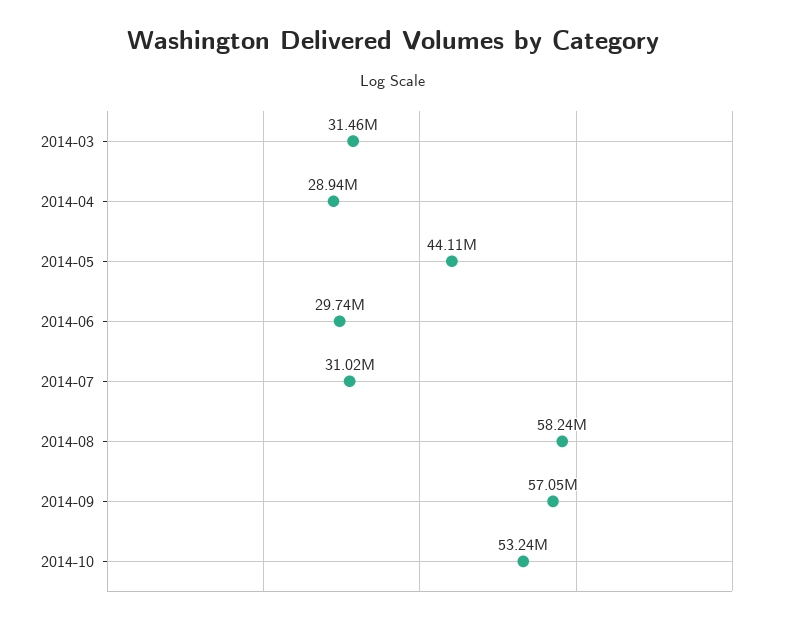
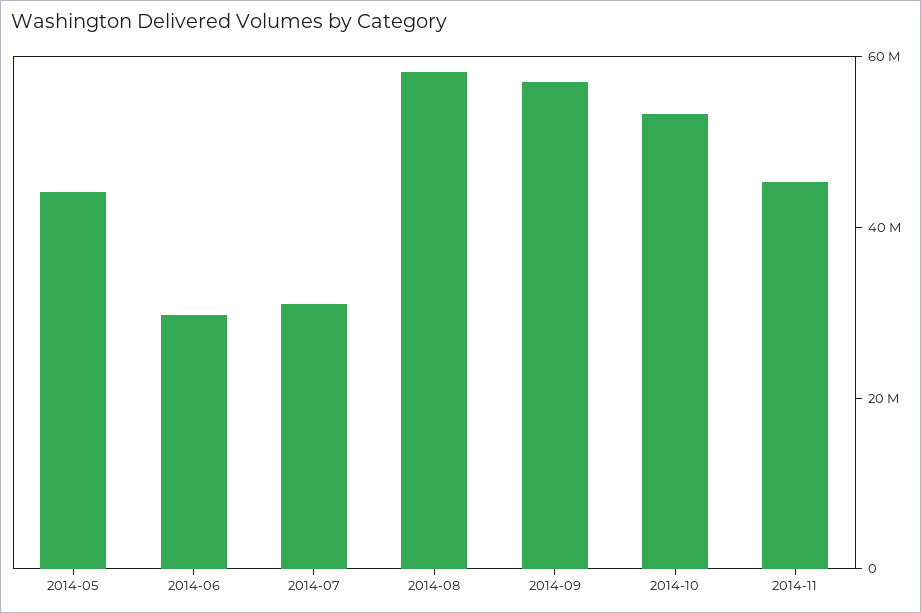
2014-03: 31460000 -> none
2014-04: 28940000 -> none
2014-11: none -> 45000000

